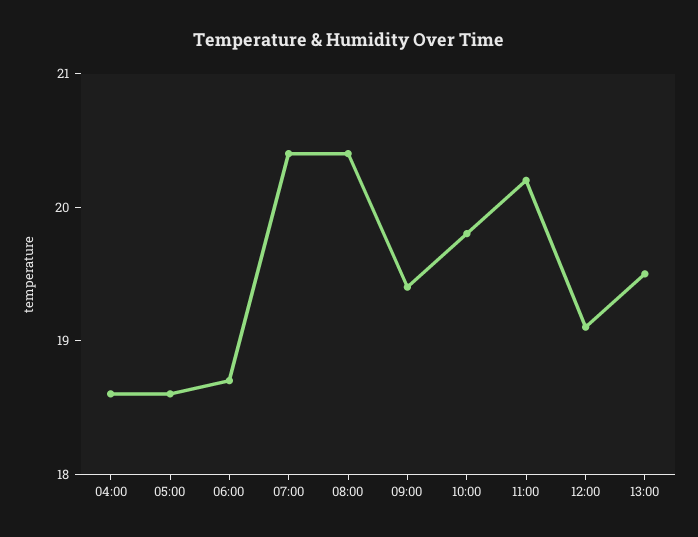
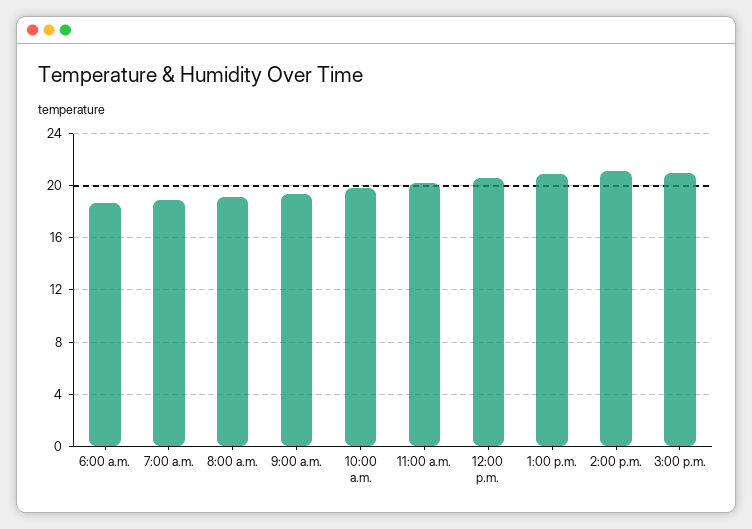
04:00: 18.6 -> none
05:00: 18.6 -> none
07:00: 20.4 -> 19
08:00: 20.4 -> 19
12:00: 19.1 -> 20.5
13:00: 19.5 -> 21
2:00 p.m.: none -> 21
3:00 p.m.: none -> 21

